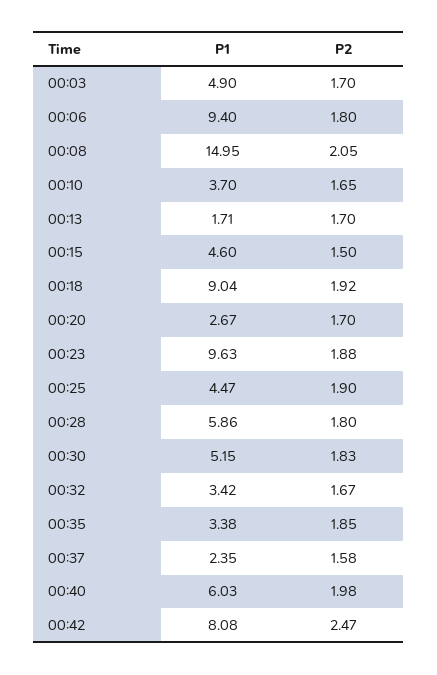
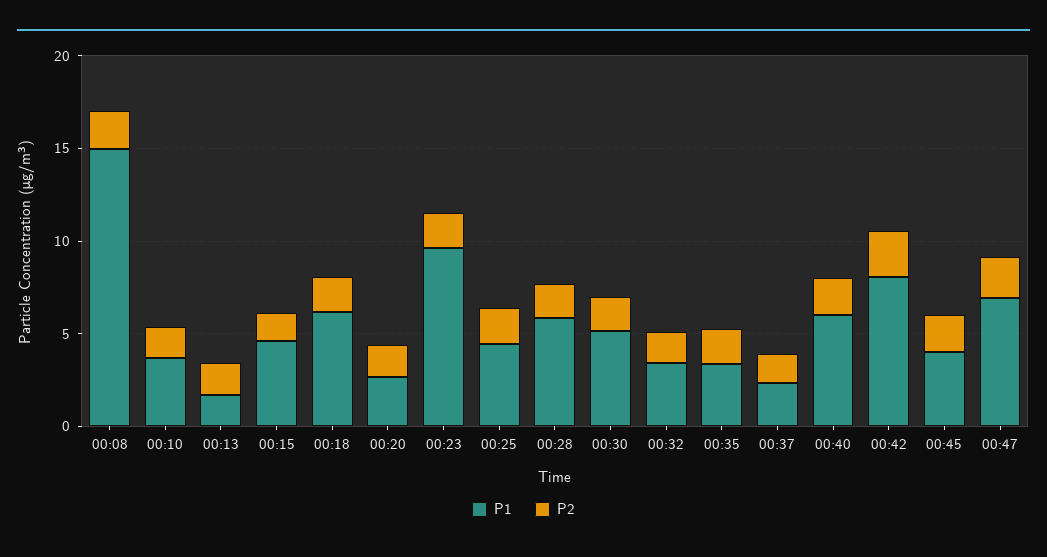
P1, 00:03: 4.9 -> none
P2, 00:03: 1.7 -> none
P1, 00:06: 9.4 -> none
P2, 00:06: 1.8 -> none
P1, 00:18: 9.04 -> 6
P1, 00:45: none -> 4
P2, 00:45: none -> 2
P1, 00:47: none -> 7
P2, 00:47: none -> 2

